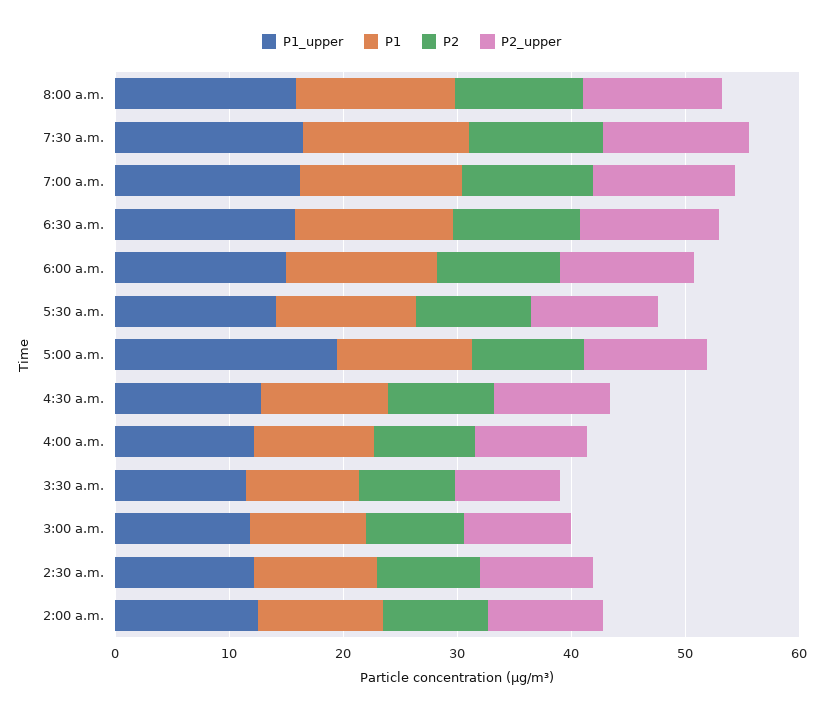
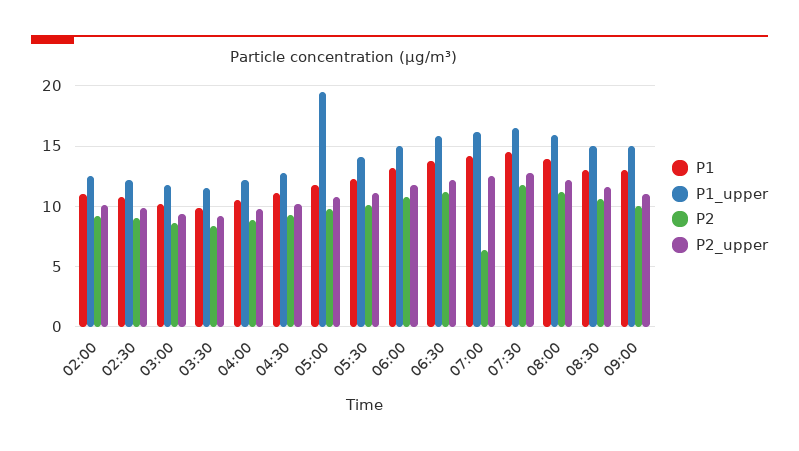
P2, 7:00 a.m.: 12 -> 6.5
P1, 08:30: none -> 13
P1_upper, 08:30: none -> 15
P2, 08:30: none -> 10.5
P2_upper, 08:30: none -> 11.5
P1, 09:00: none -> 13
P1_upper, 09:00: none -> 15
P2, 09:00: none -> 10
P2_upper, 09:00: none -> 11

